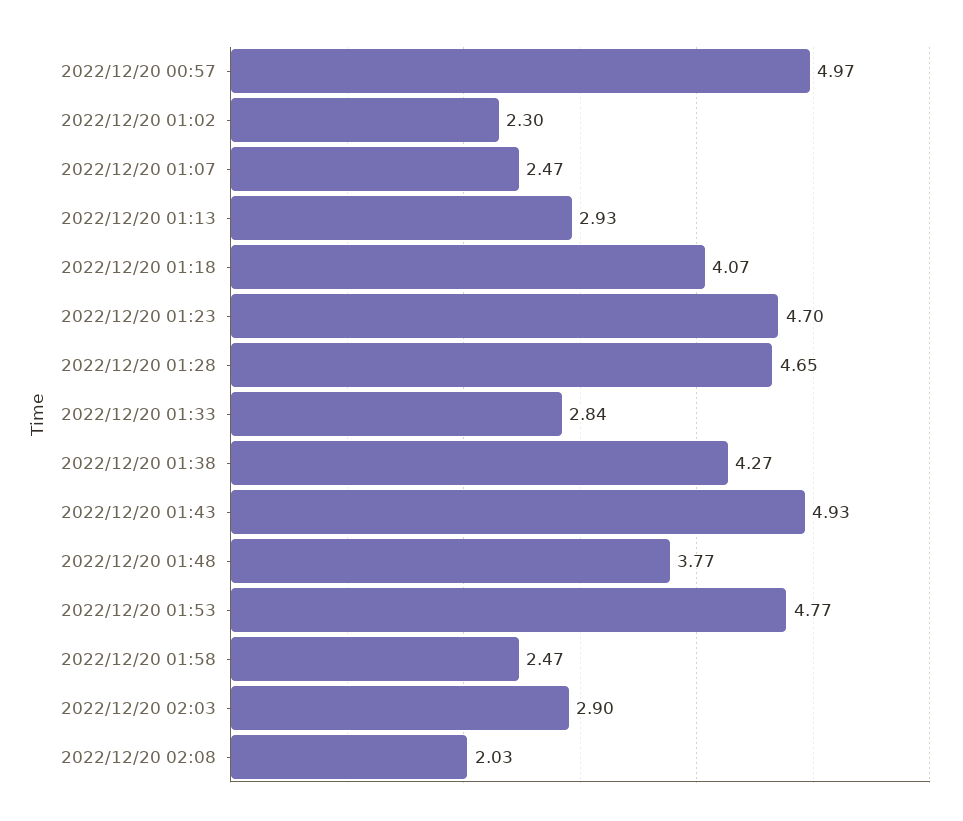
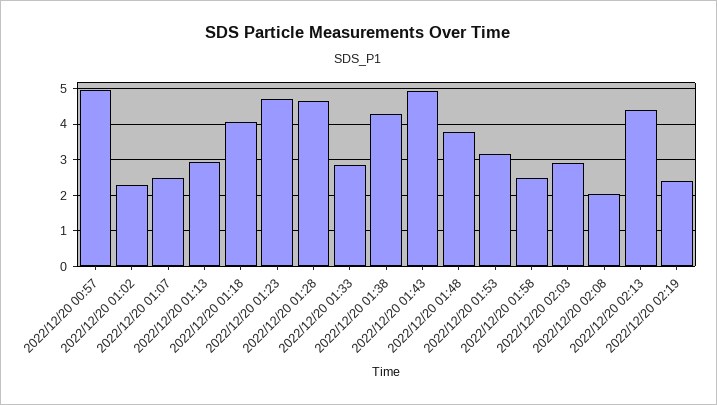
2022/12/20 01:53: 4.77 -> 3.2
2022/12/20 02:13: none -> 4.4
2022/12/20 02:19: none -> 2.4

